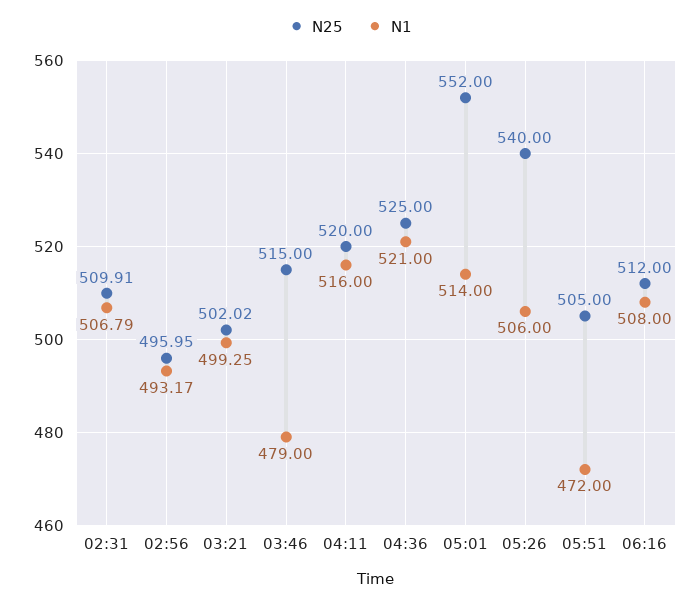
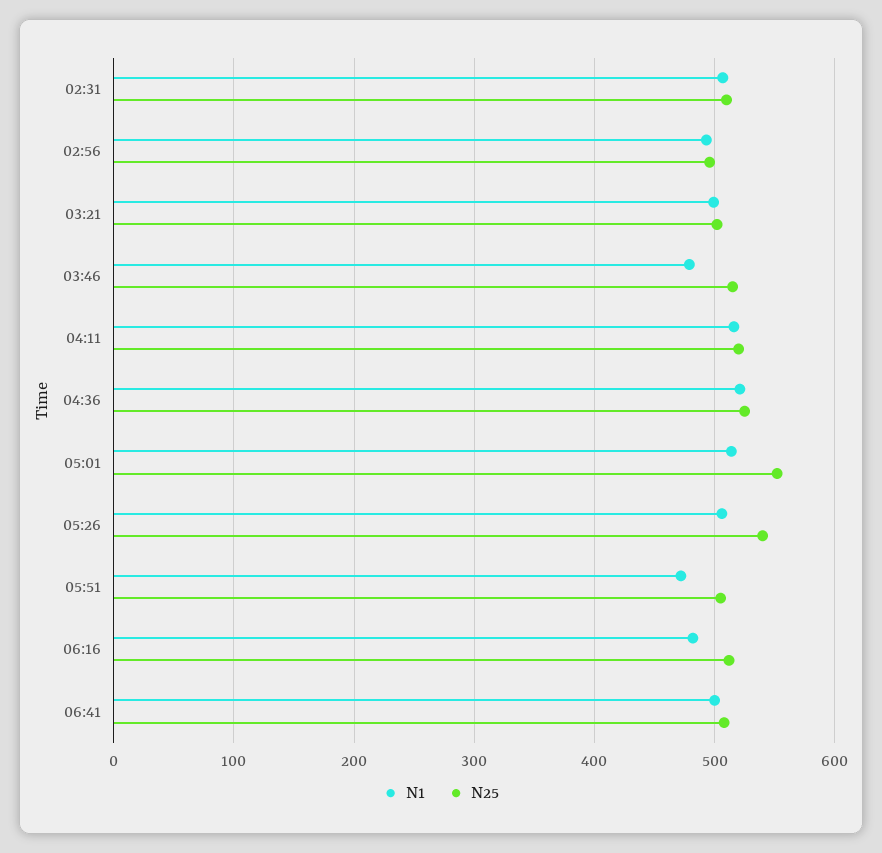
N1, 06:16: 508 -> 480
N1, 06:41: none -> 500
N25, 06:41: none -> 510

